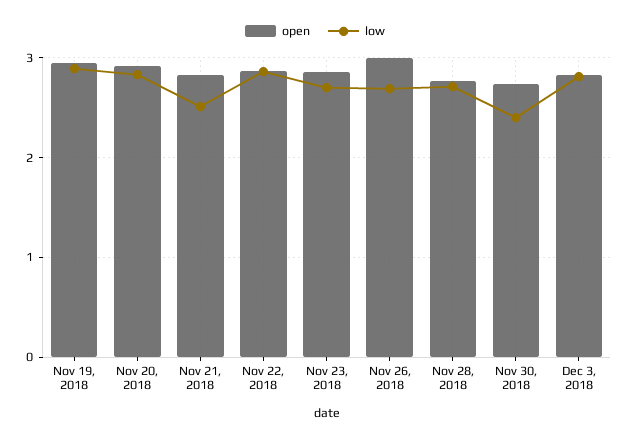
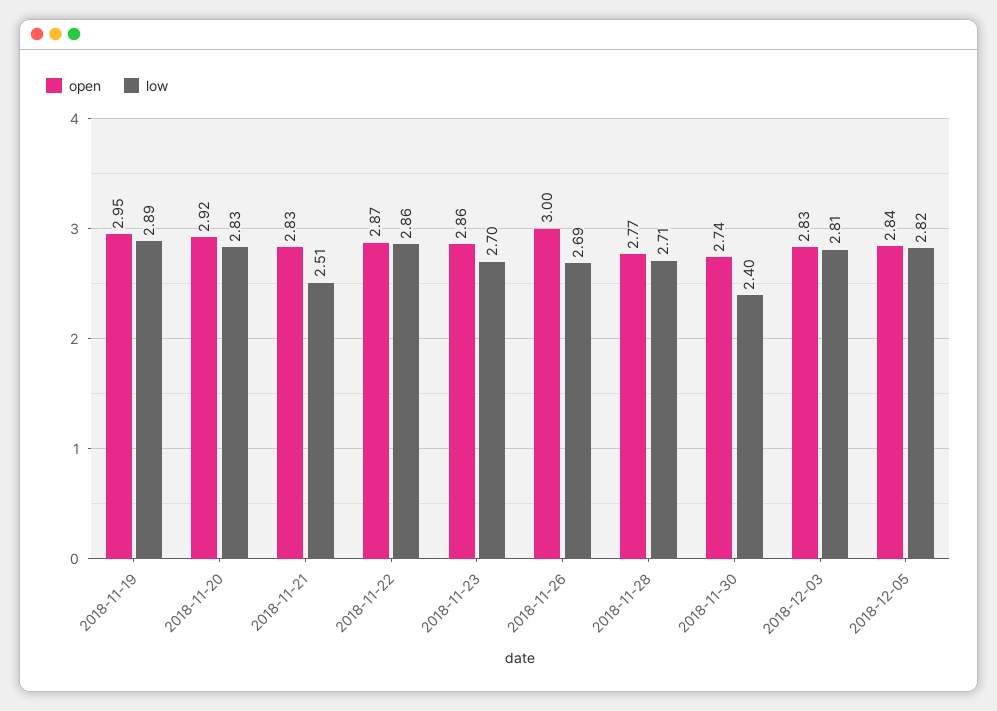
open, 2018-12-05: none -> 2.84
low, 2018-12-05: none -> 2.82

